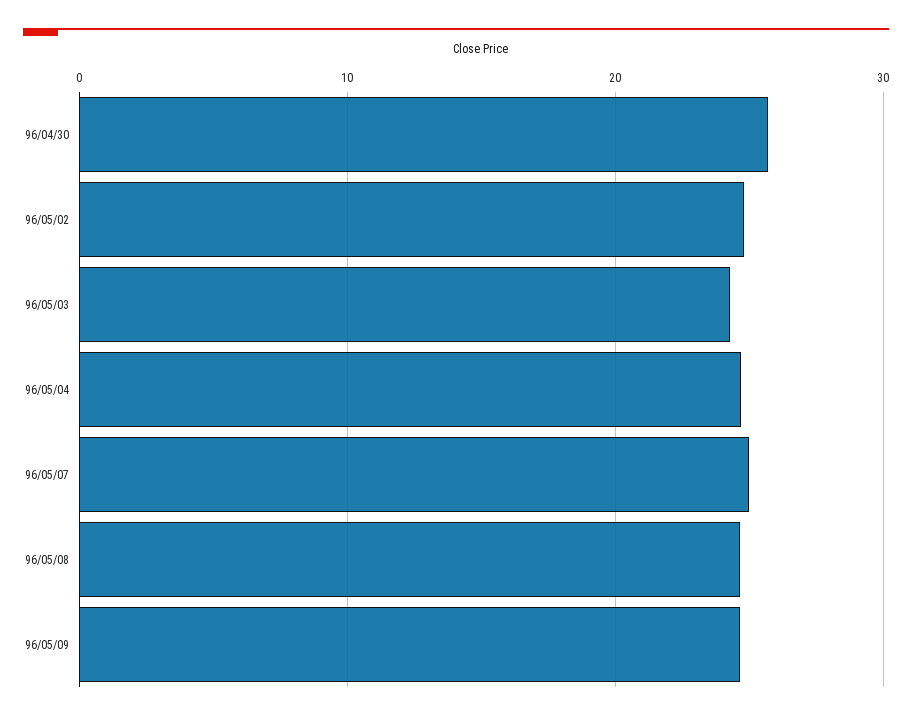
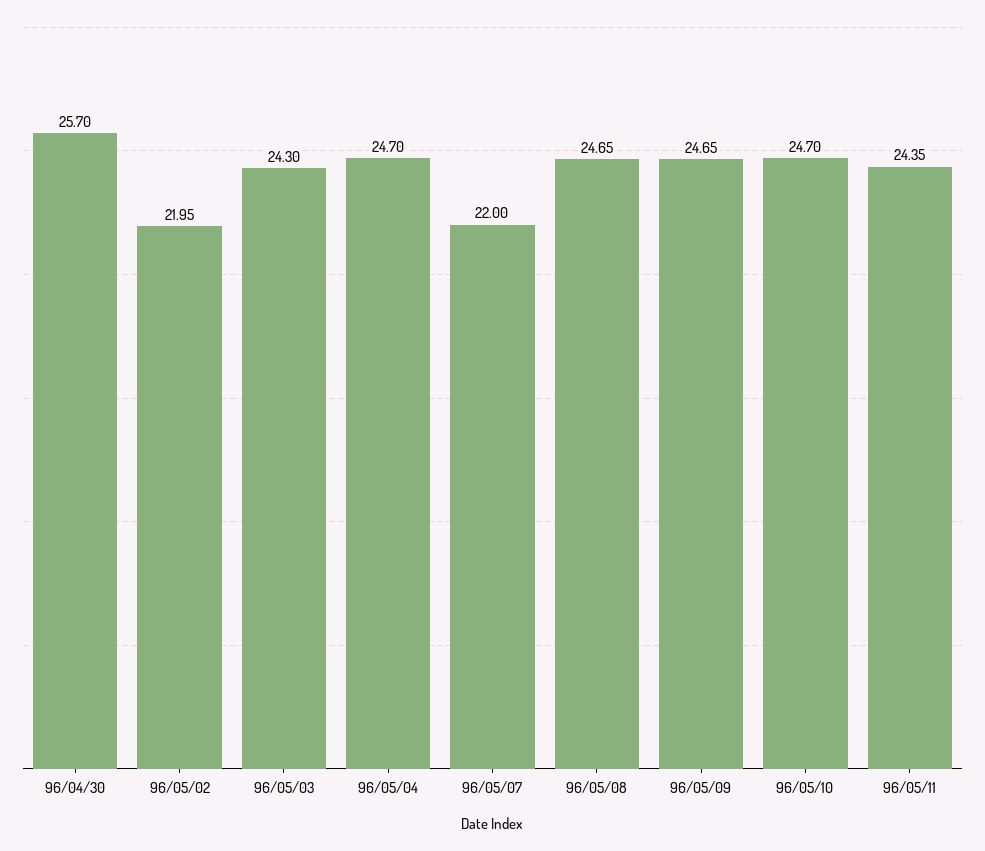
96/05/02: 25 -> 21.95
96/05/07: 25 -> 22
96/05/10: none -> 24.7
96/05/11: none -> 24.35

